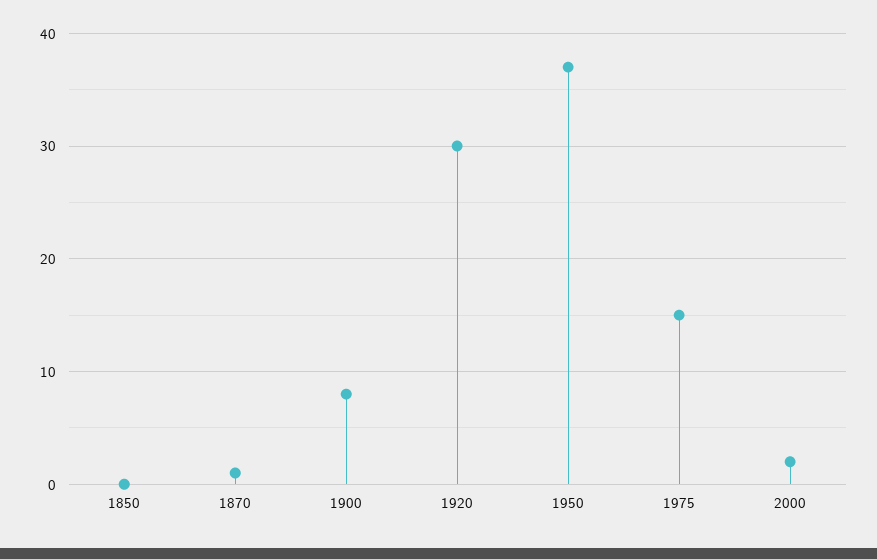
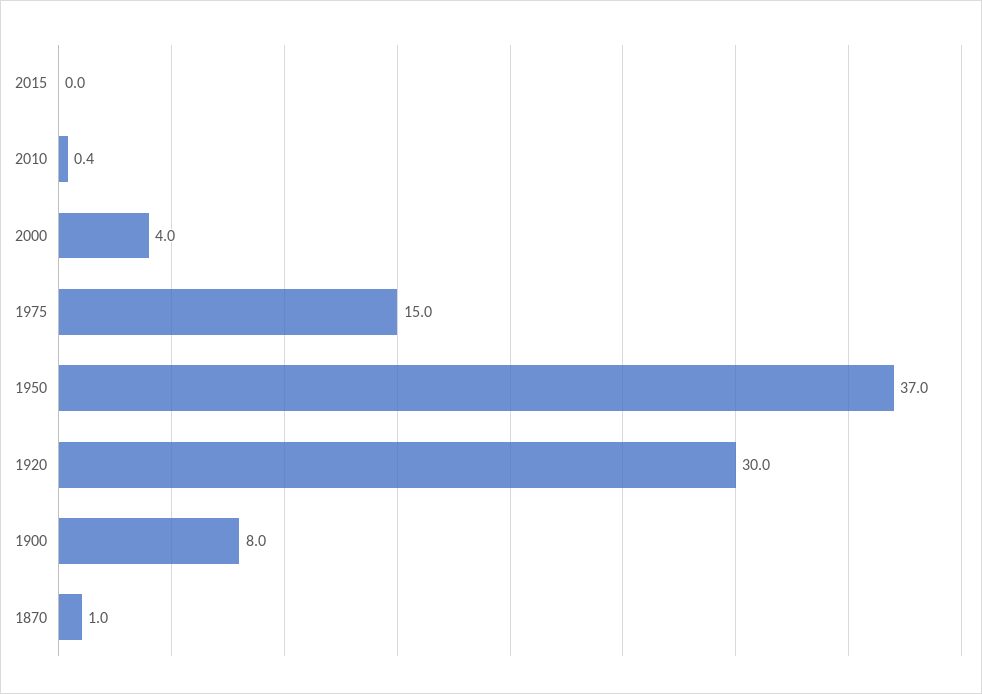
1850: 0 -> none
2000: 2 -> 4
2015: none -> 0
2010: none -> 0.4

